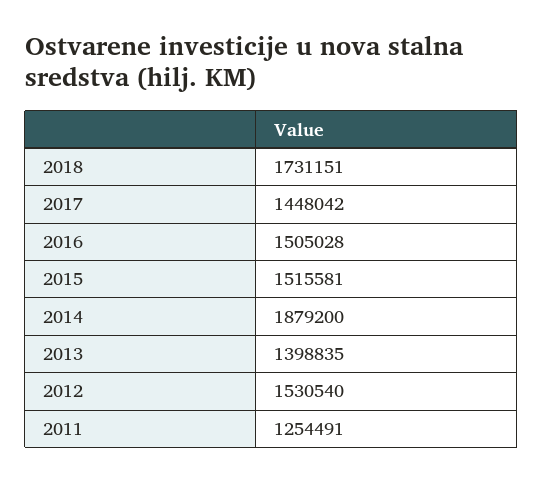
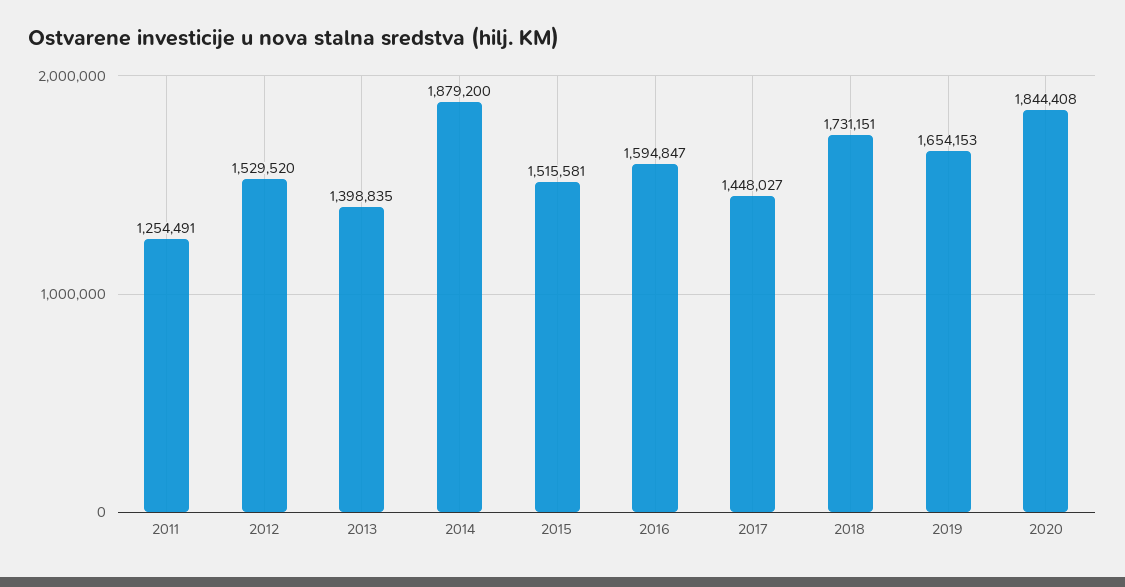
2017: 1448042 -> 1448027
2016: 1505028 -> 1594847
2012: 1530540 -> 1529520
2019: none -> 1654153
2020: none -> 1844408

